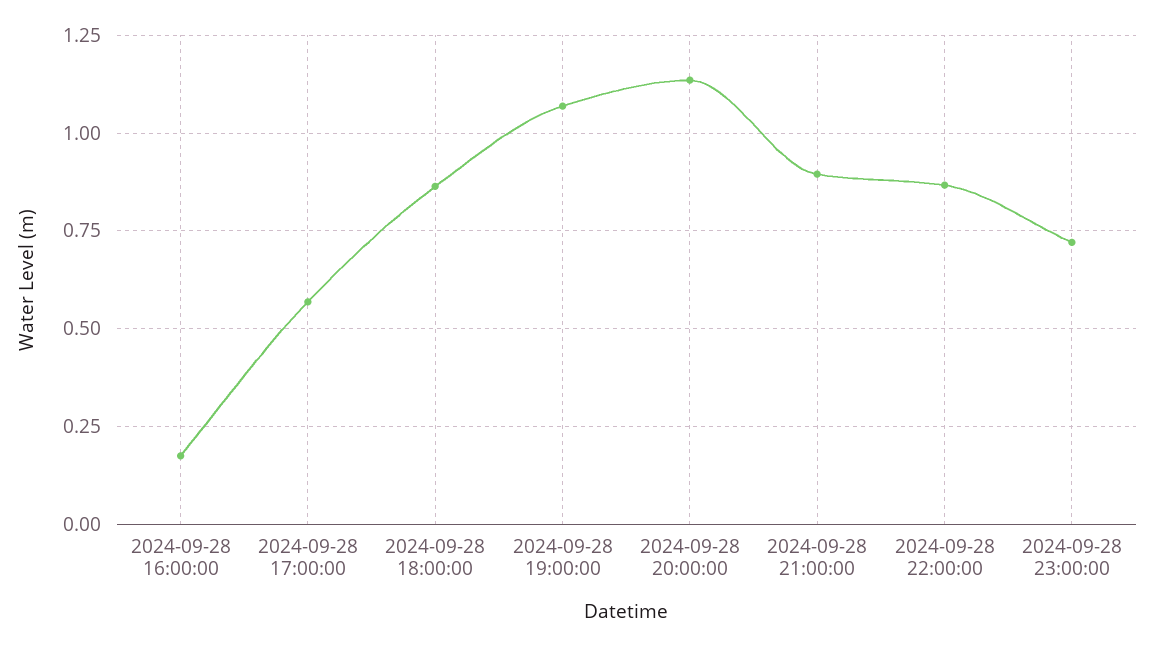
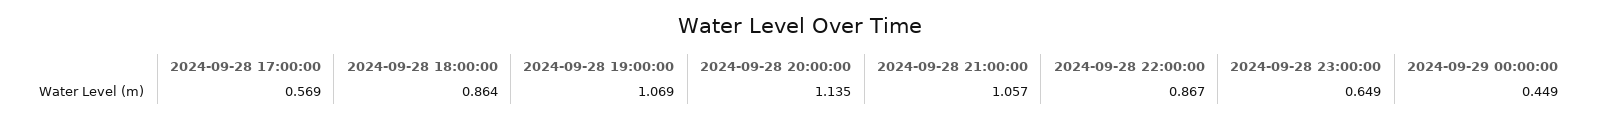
2024-09-28 16:00:00: 0.175 -> none
2024-09-28 21:00:00: 0.9 -> 1.057
2024-09-28 23:00:00: 0.725 -> 0.649
2024-09-29 00:00:00: none -> 0.449

